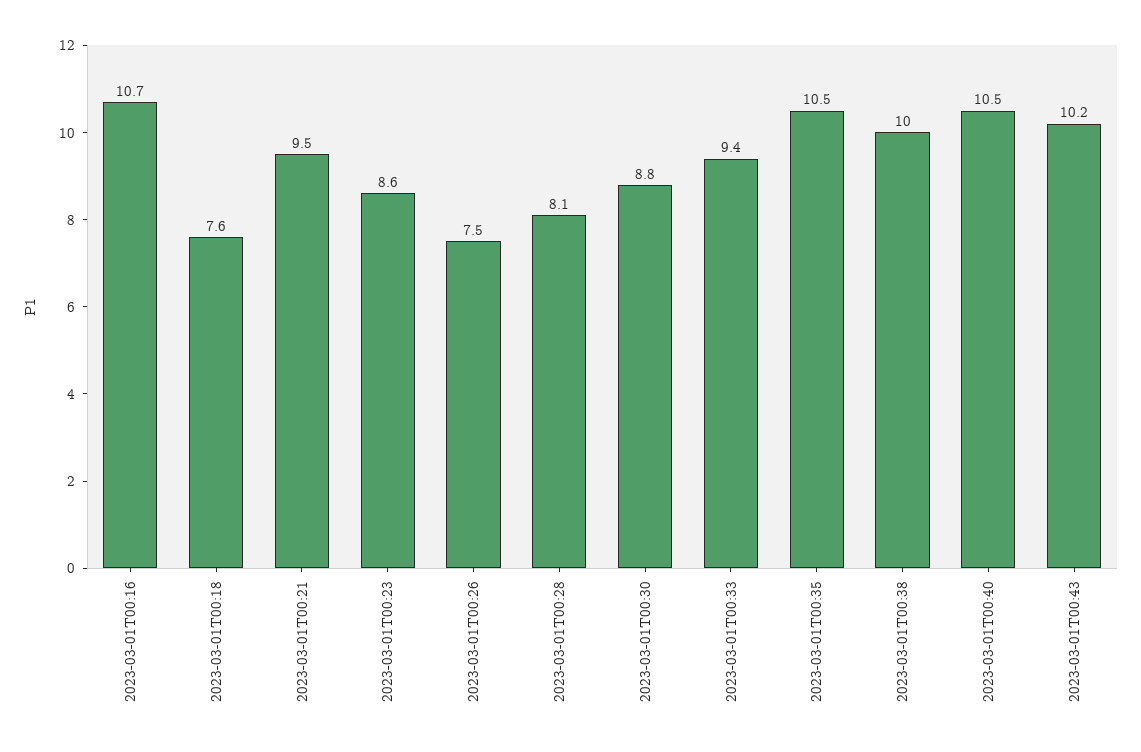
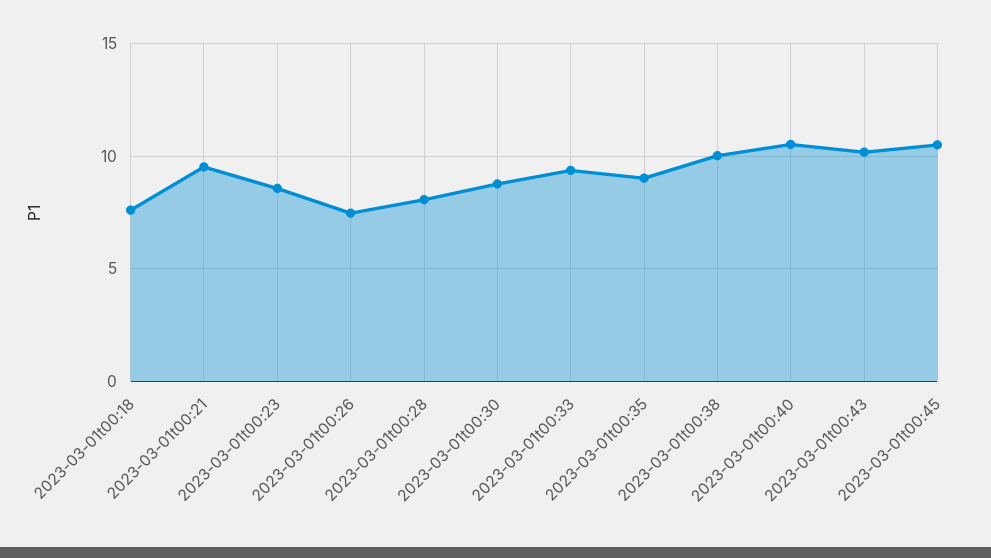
2023-03-01T00:16: 10.7 -> none
2023-03-01T00:35: 10.5 -> 9
2023-03-01t00:45: none -> 10.5

